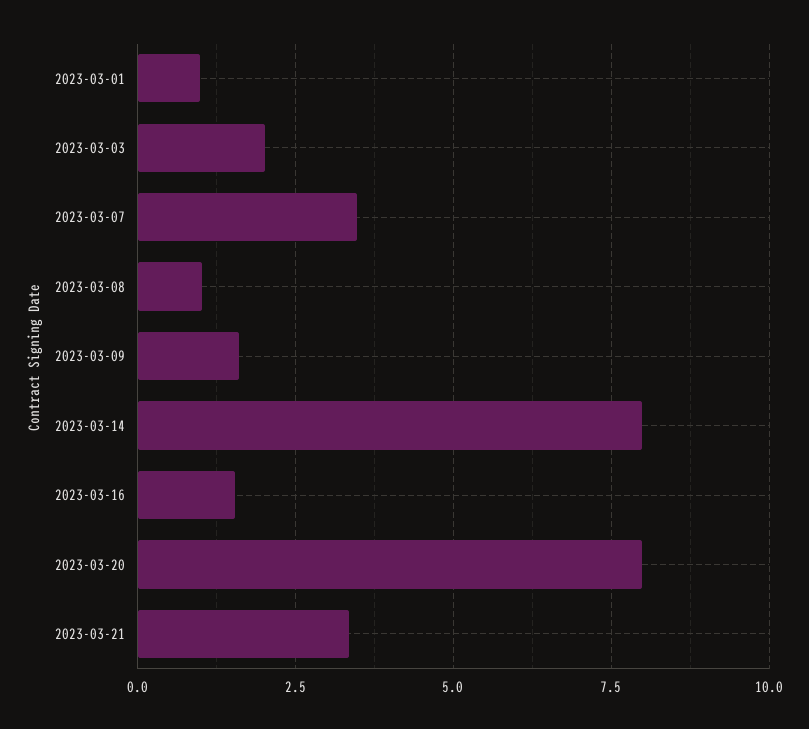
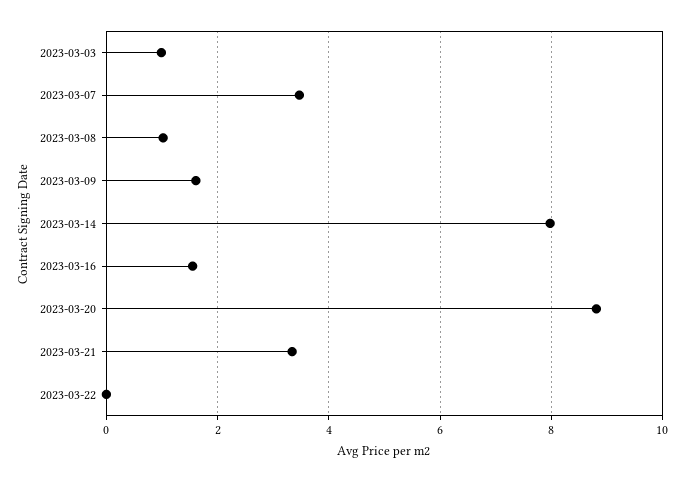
2023-03-01: 1 -> none
2023-03-03: 2 -> 1
2023-03-20: 8 -> 8.8
2023-03-22: none -> 0

